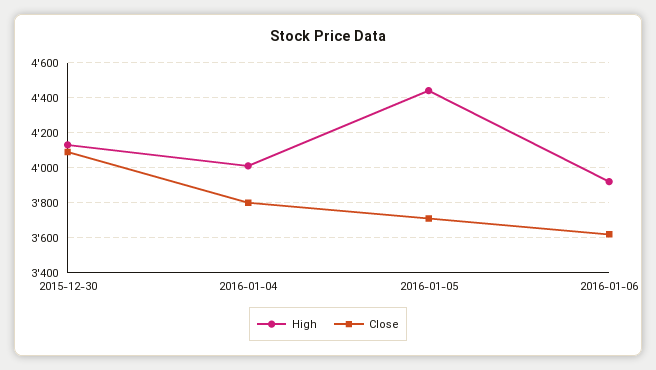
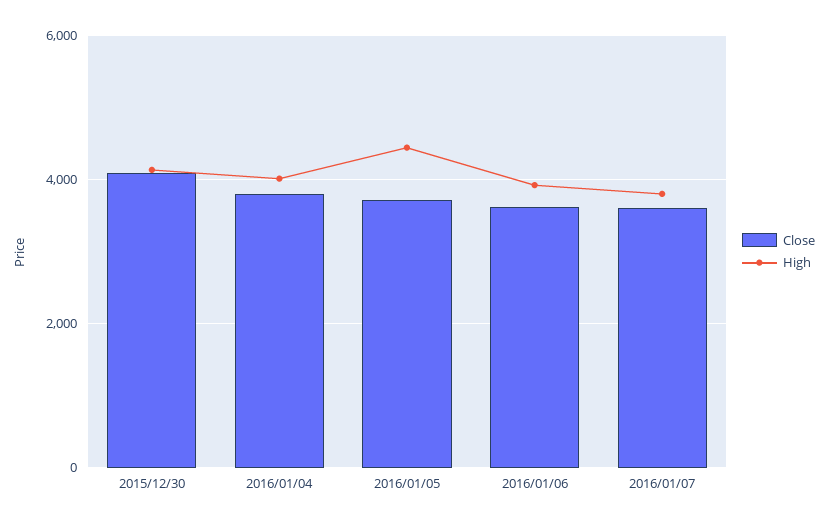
Close, 2016/01/07: none -> 3600
High, 2016/01/07: none -> 3800

